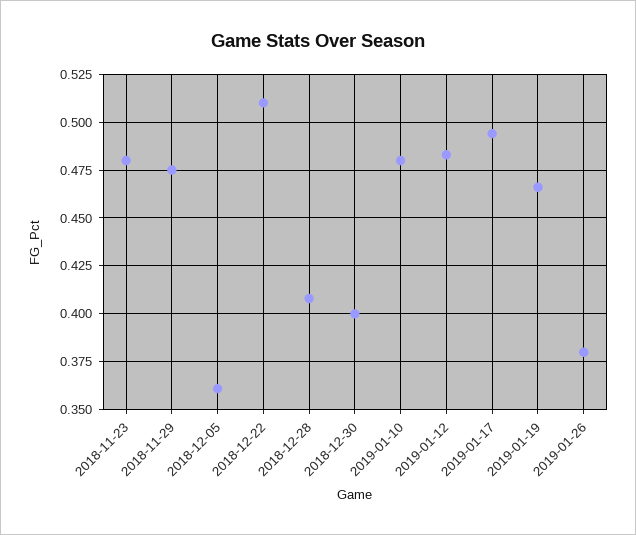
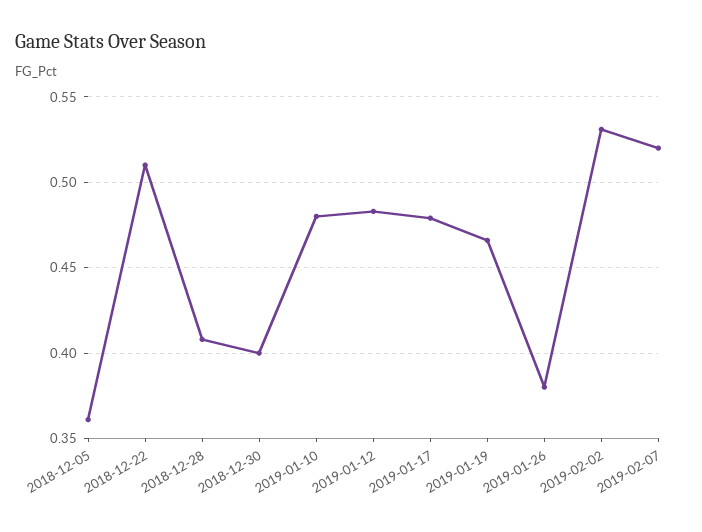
2018-11-23: 0.48 -> none
2018-11-29: 0.475 -> none
2019-01-17: 0.495 -> 0.48
2019-02-02: none -> 0.53
2019-02-07: none -> 0.52

